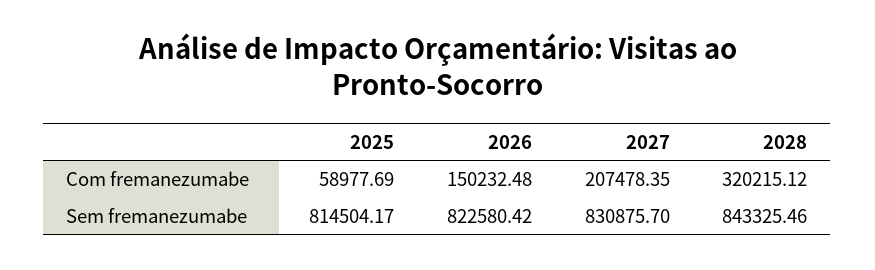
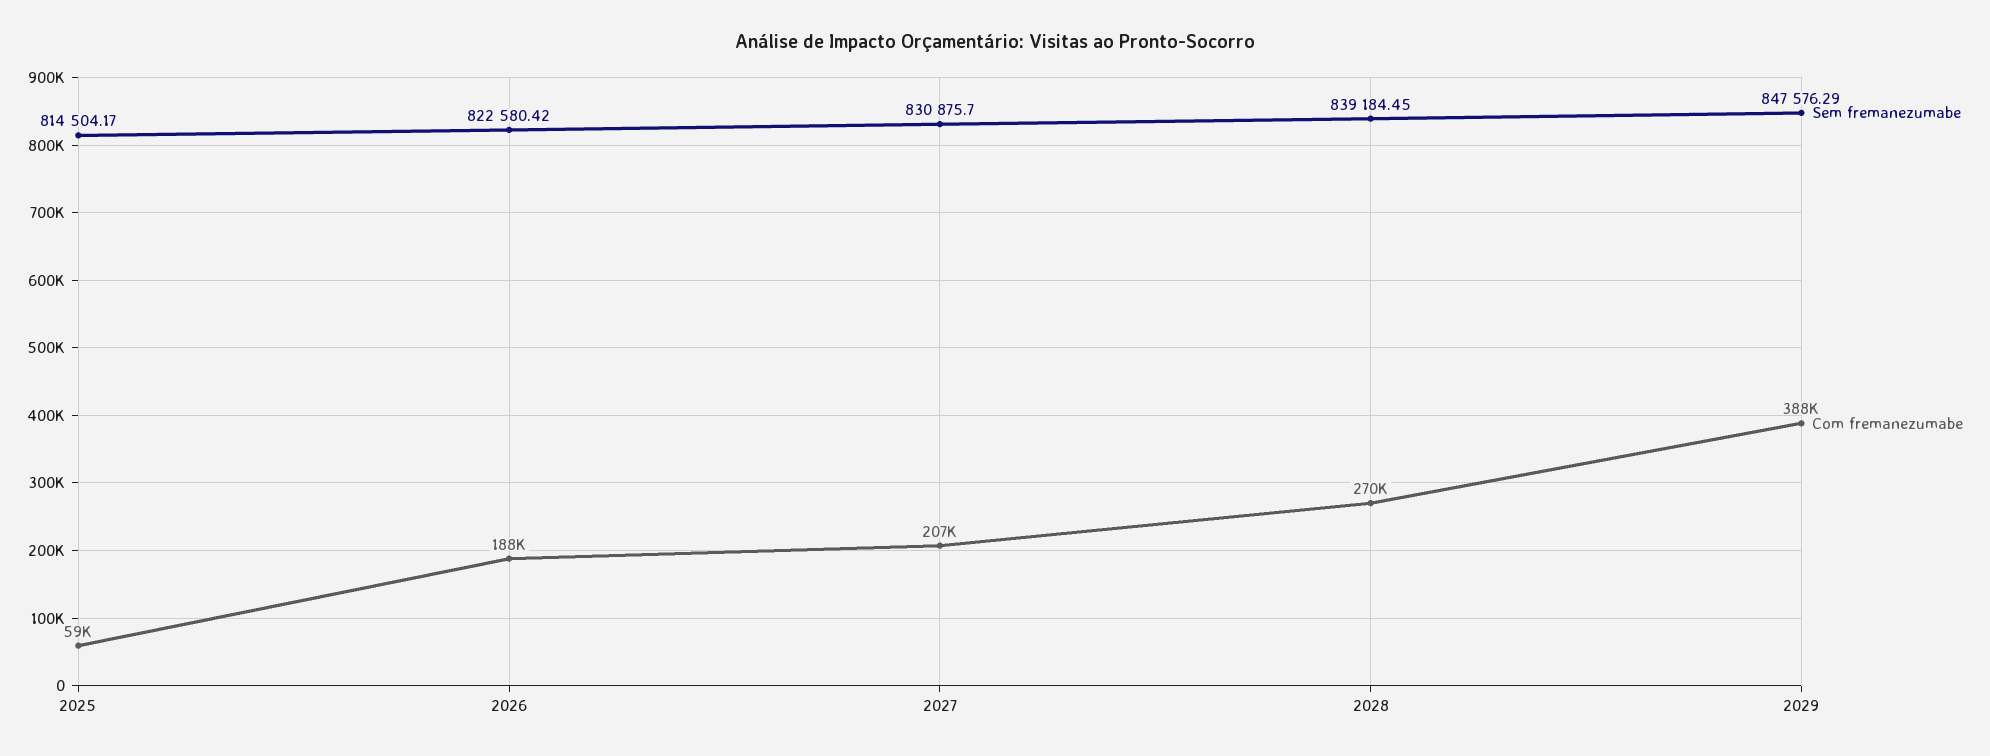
Com fremanezumabe, 2026: 150232.48 -> 188000
Com fremanezumabe, 2028: 320215.12 -> 270000
Sem fremanezumabe, 2028: 843325.46 -> 839184.45
Sem fremanezumabe, 2029: none -> 847576.29
Com fremanezumabe, 2029: none -> 388000

